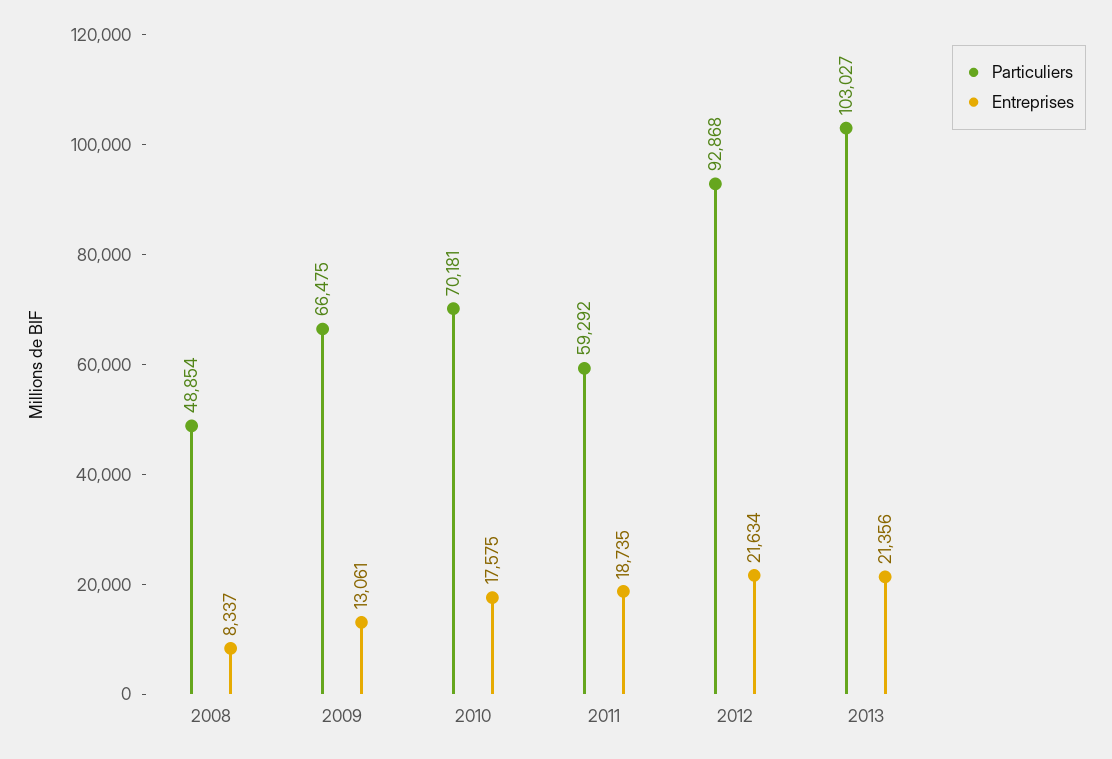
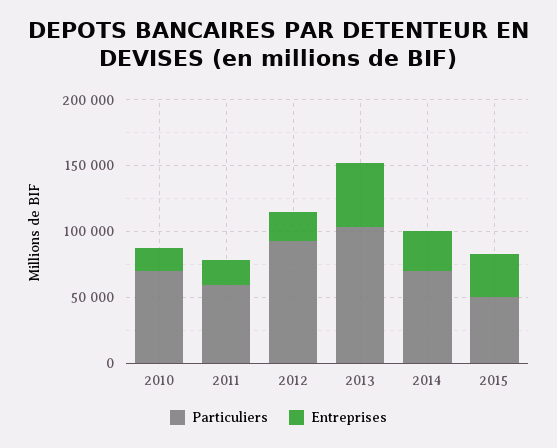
Particuliers, 2008: 48854 -> none
Entreprises, 2008: 8337 -> none
Particuliers, 2009: 66475 -> none
Entreprises, 2009: 13061 -> none
Entreprises, 2013: 21356 -> 50000
Particuliers, 2014: none -> 70000
Entreprises, 2014: none -> 30000
Particuliers, 2015: none -> 50000
Entreprises, 2015: none -> 30000

